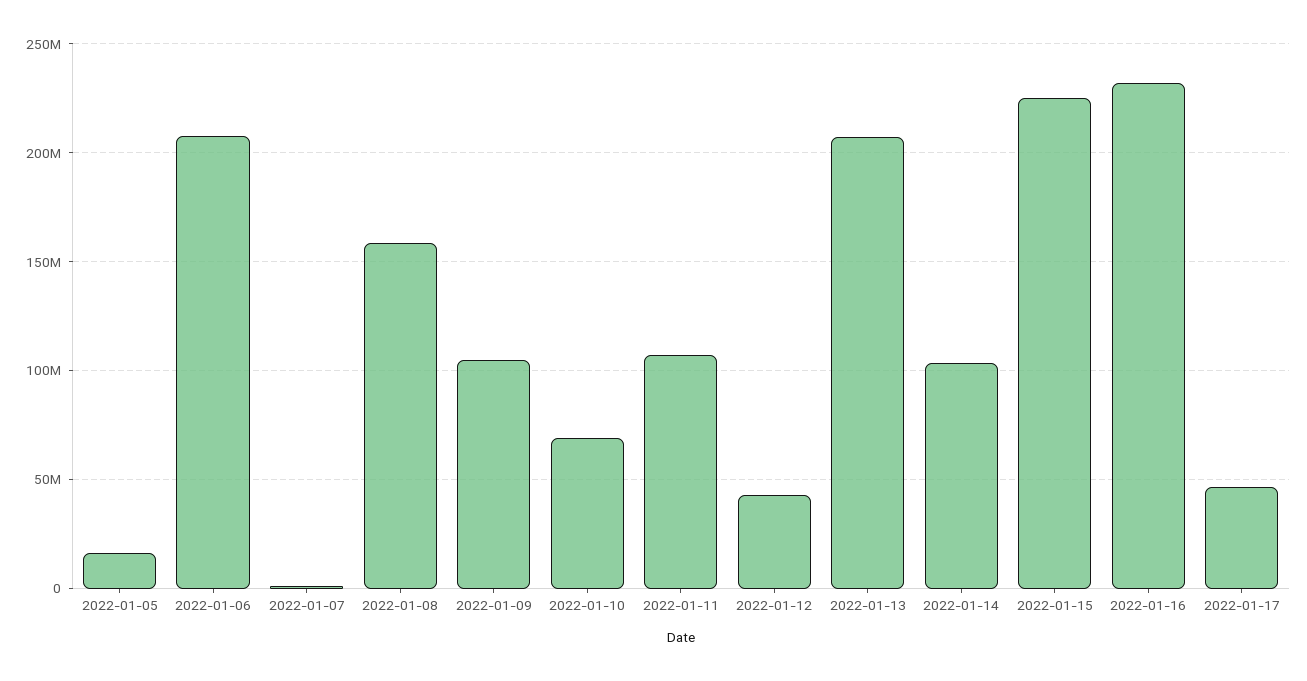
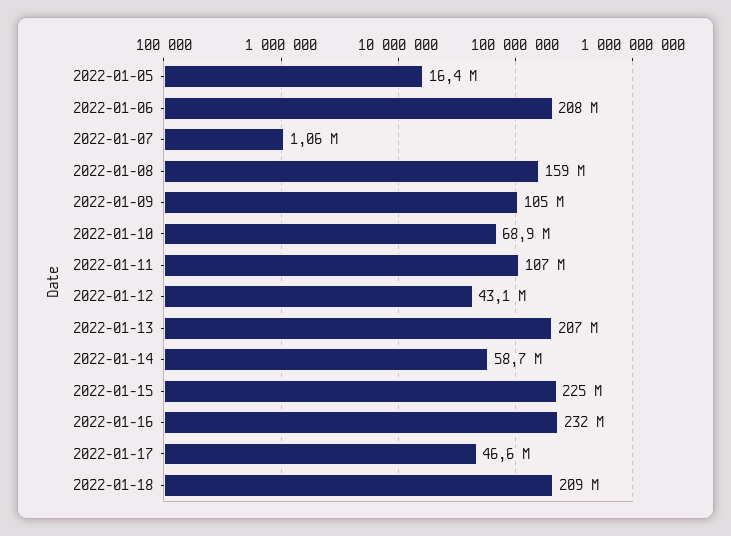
2022-01-14: 105000000 -> 58700000
2022-01-18: none -> 209000000

